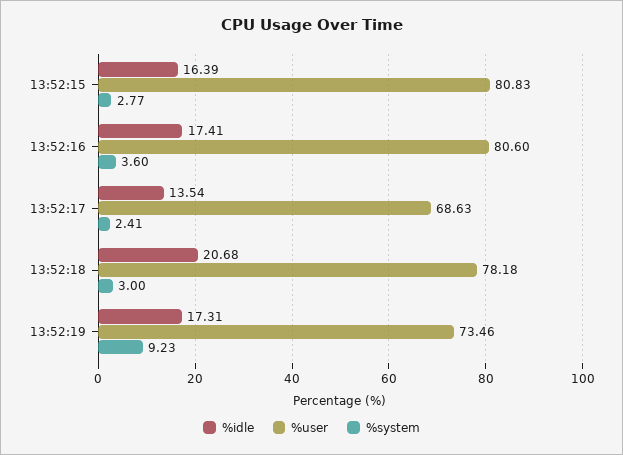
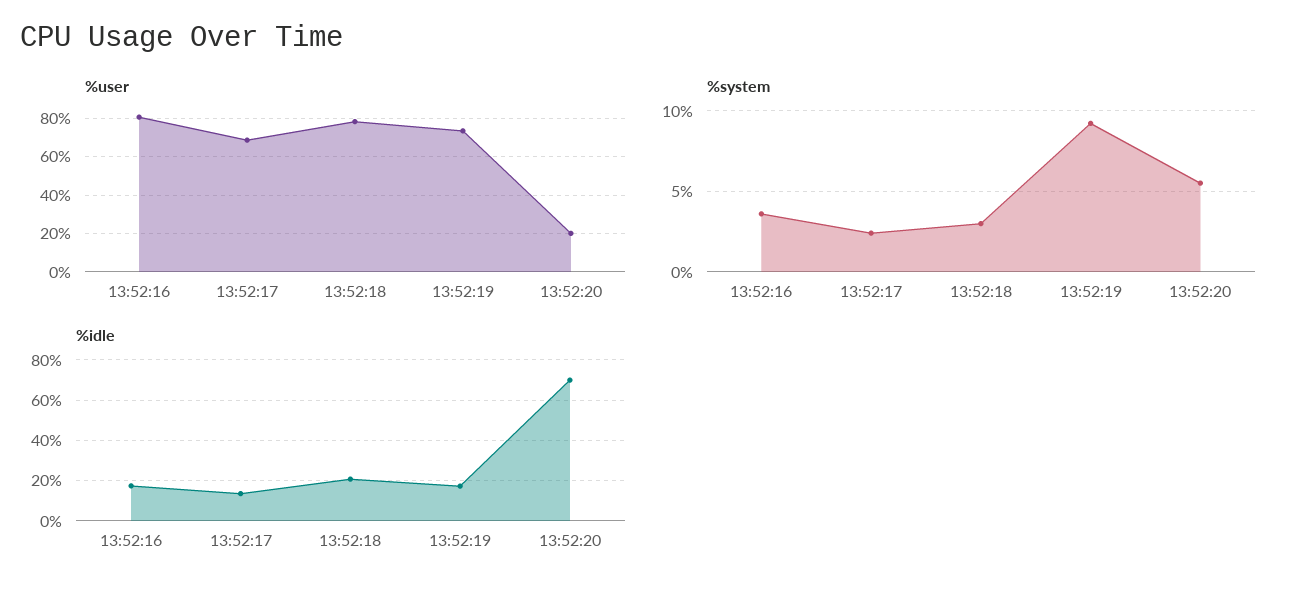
%idle, 13:52:15: 16.39 -> none
%user, 13:52:15: 80.83 -> none
%system, 13:52:15: 2.77 -> none
%user, 13:52:20: none -> 20
%system, 13:52:20: none -> 5.5
%idle, 13:52:20: none -> 70

